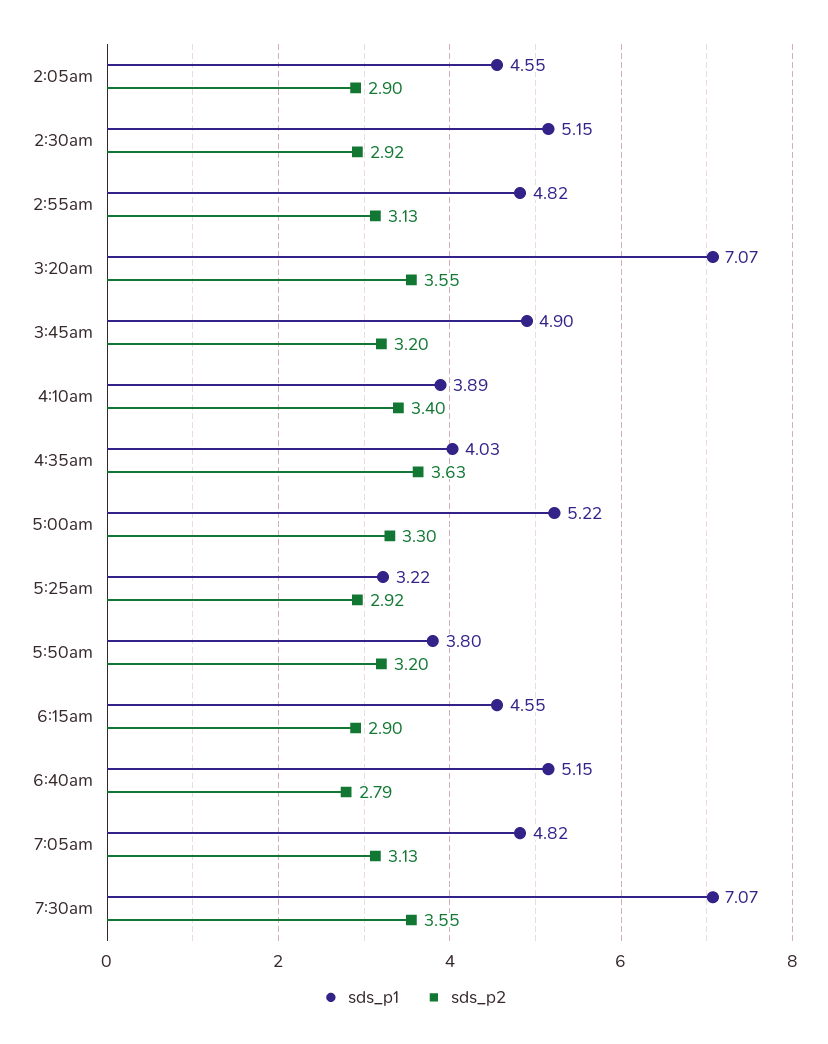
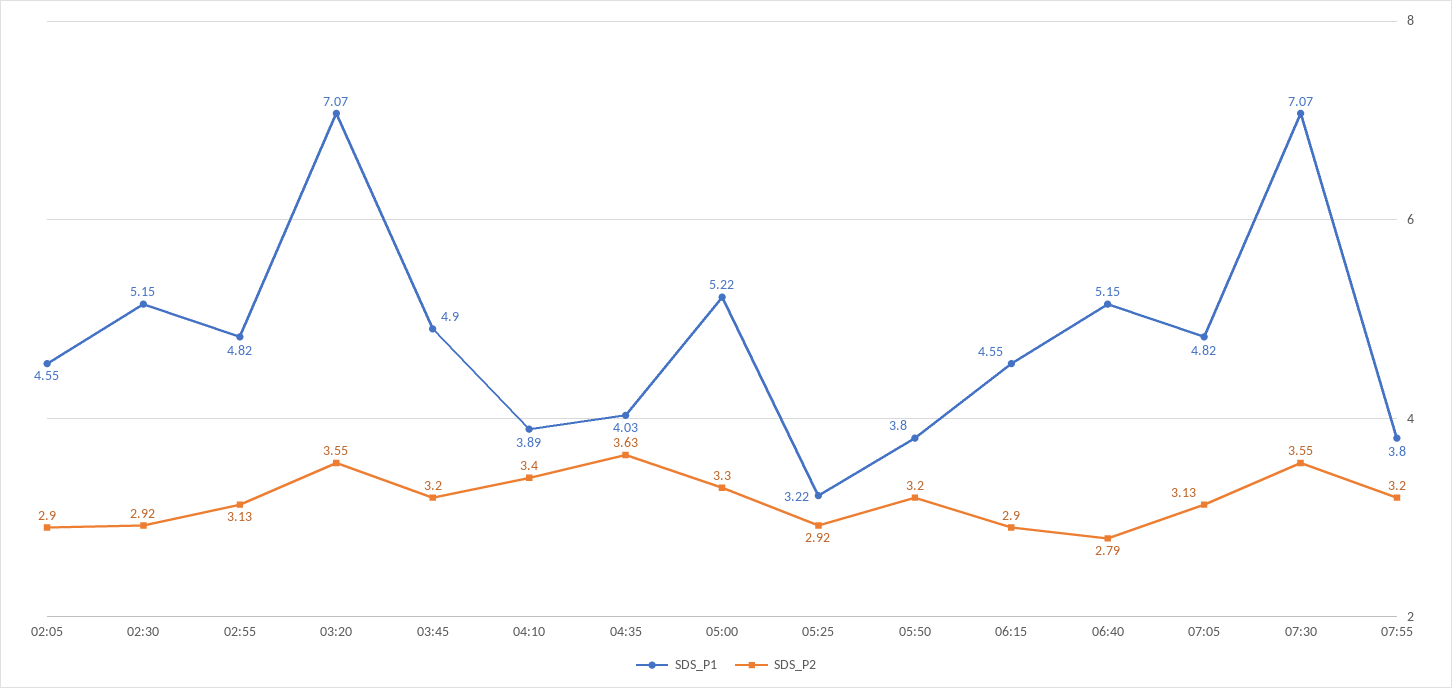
sds_p1, 07:55: none -> 3.8
sds_p2, 07:55: none -> 3.2

